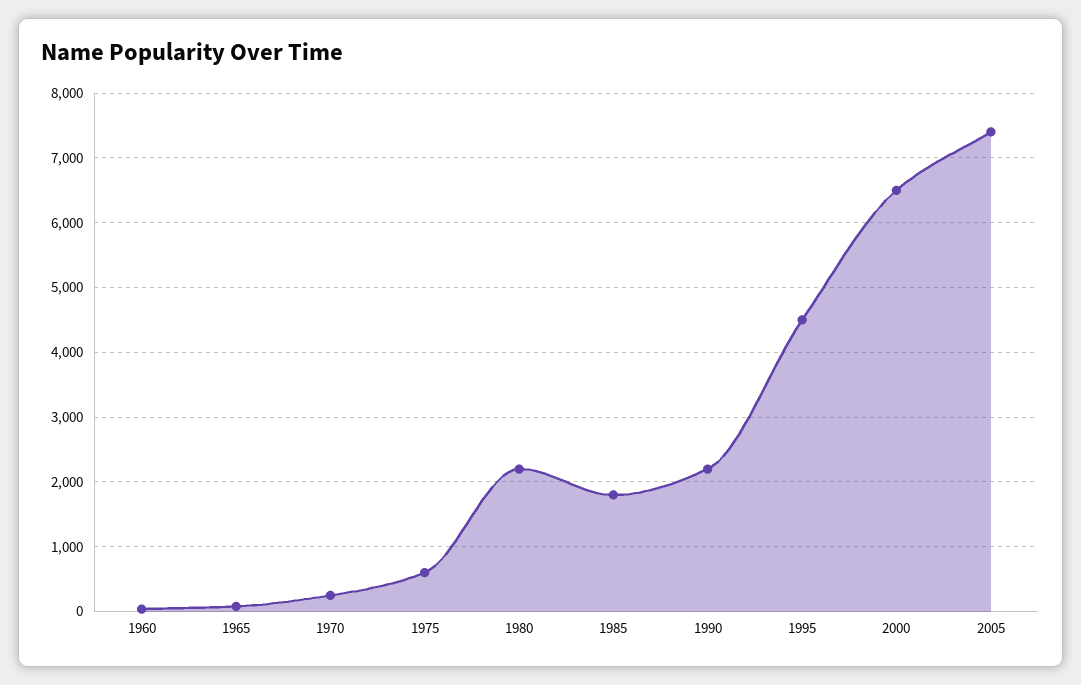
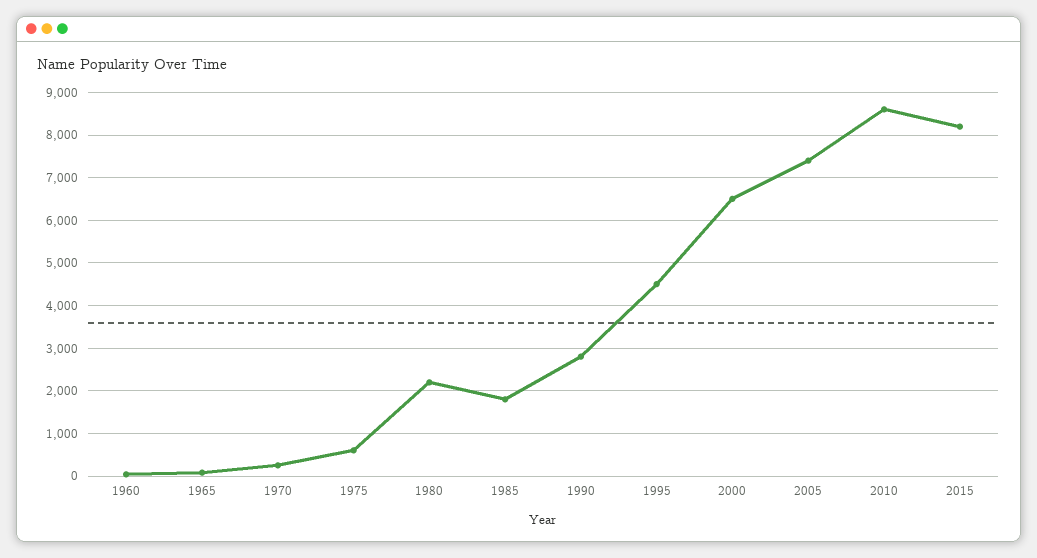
1990: 2200 -> 2800
2010: none -> 8600
2015: none -> 8200

